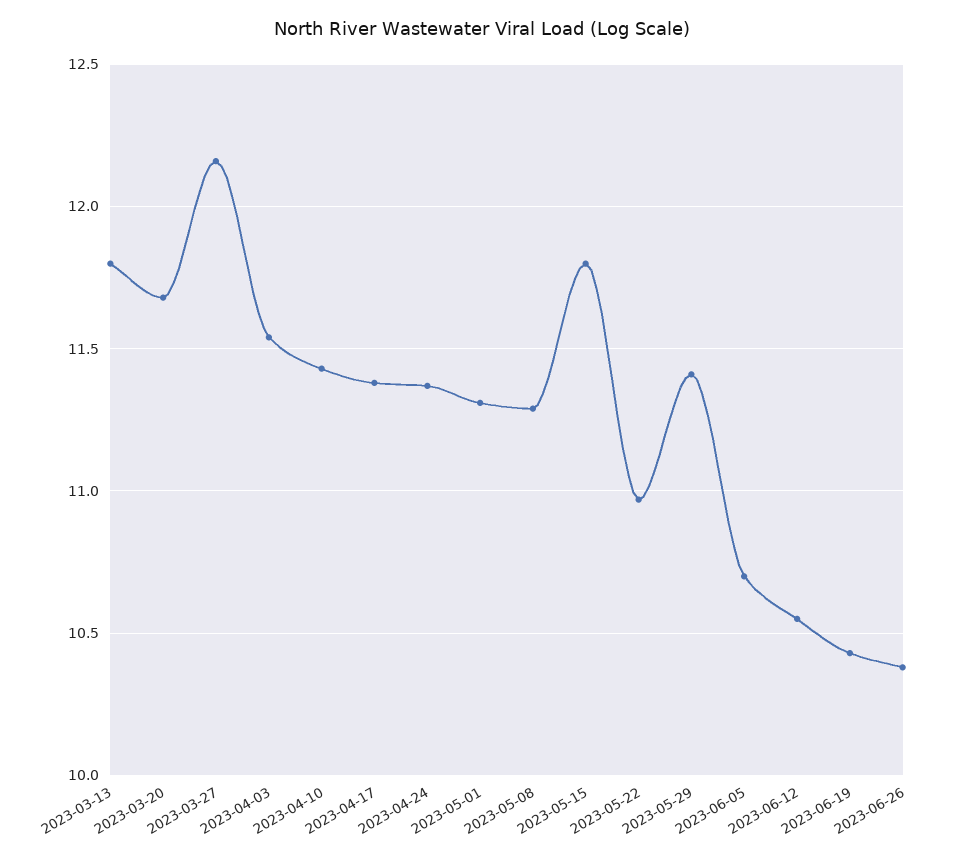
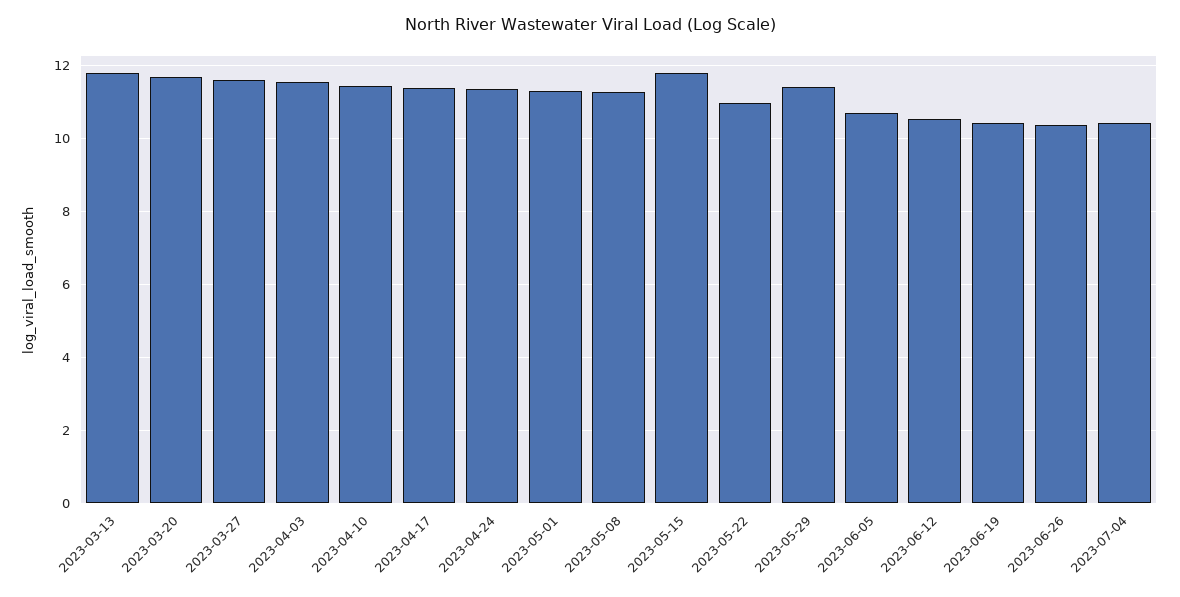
2023-03-27: 12.15 -> 11.6
2023-07-04: none -> 10.4

